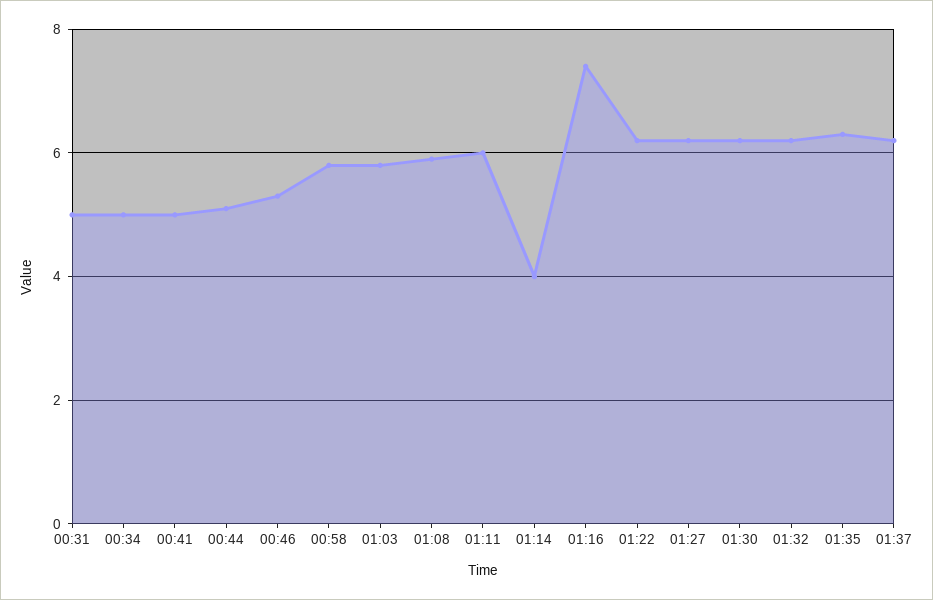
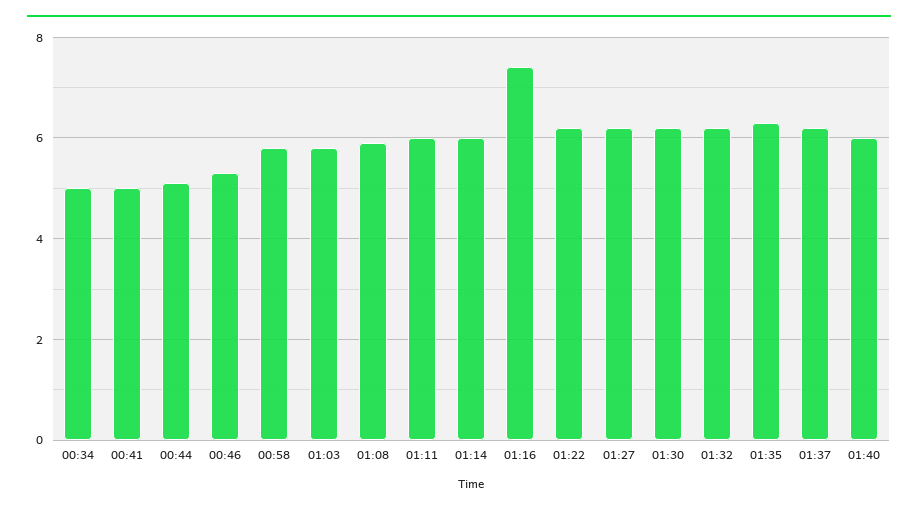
00:31: 5 -> none
01:14: 4 -> 6
01:40: none -> 6

